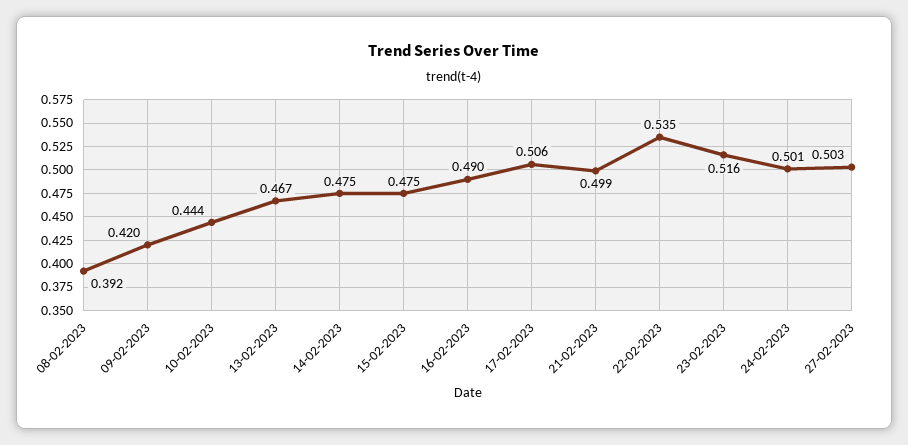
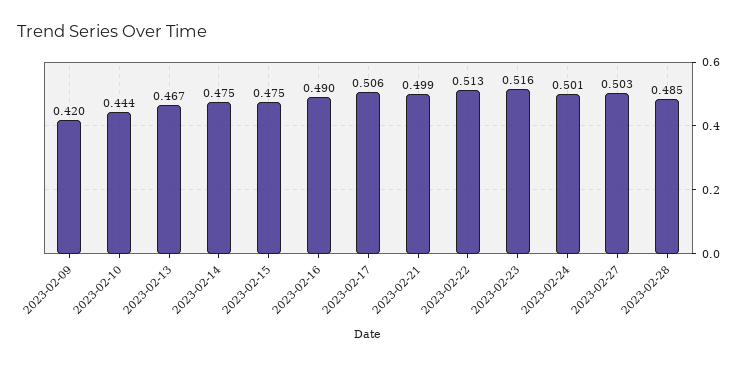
08-02-2023: 0.392 -> none
22-02-2023: 0.535 -> 0.513
2023-02-28: none -> 0.485

